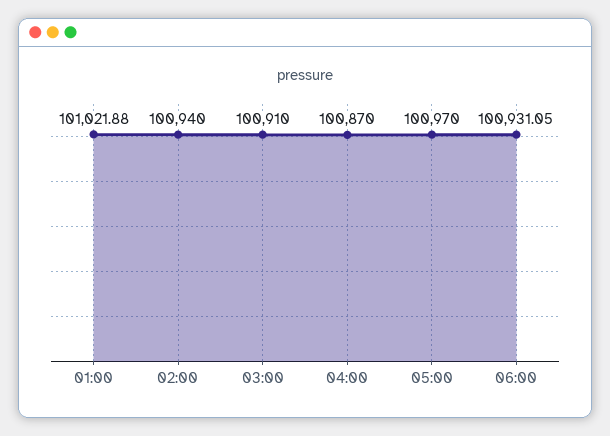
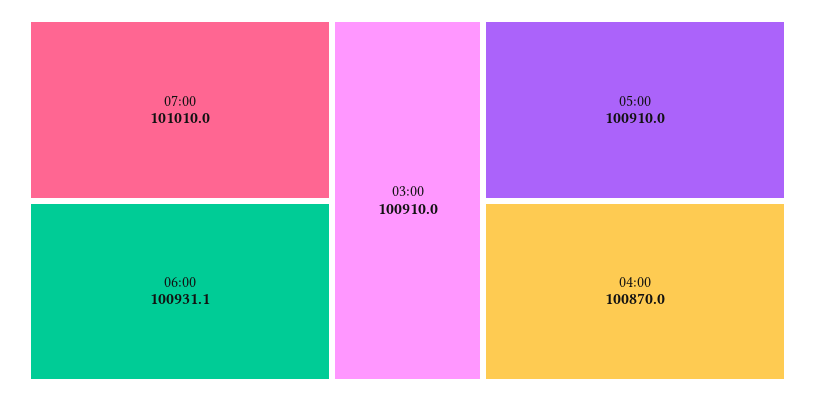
01:00: 101021.88 -> none
02:00: 100940 -> none
05:00: 100970 -> 100910
07:00: none -> 101010

